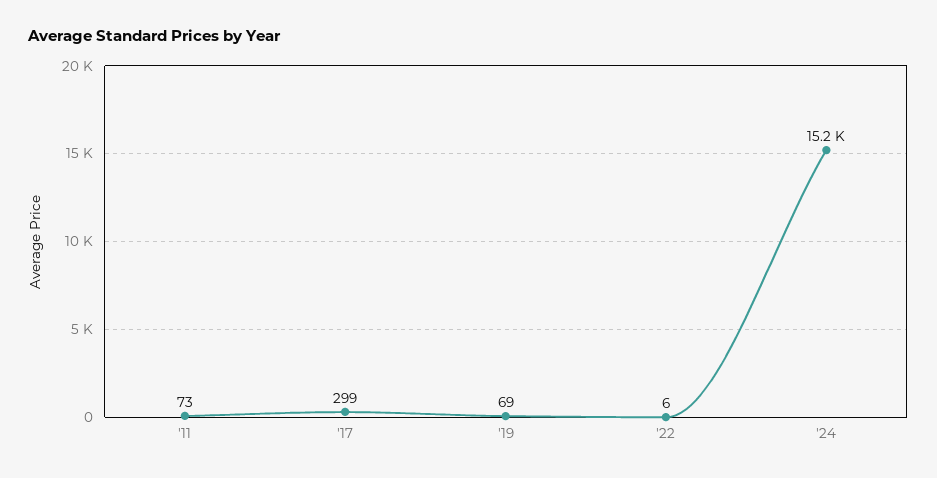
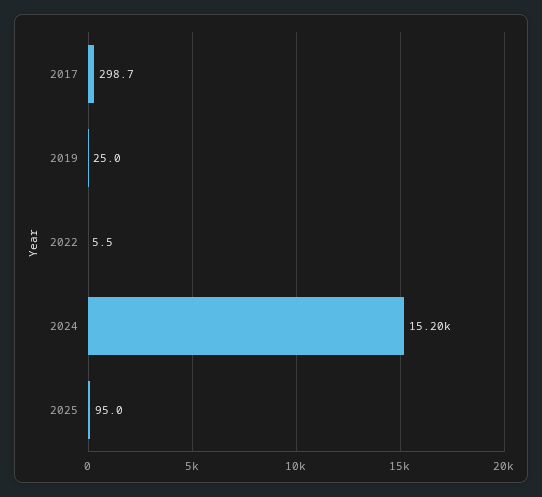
'11: 73 -> none
'19: 69 -> 25
2025: none -> 95

